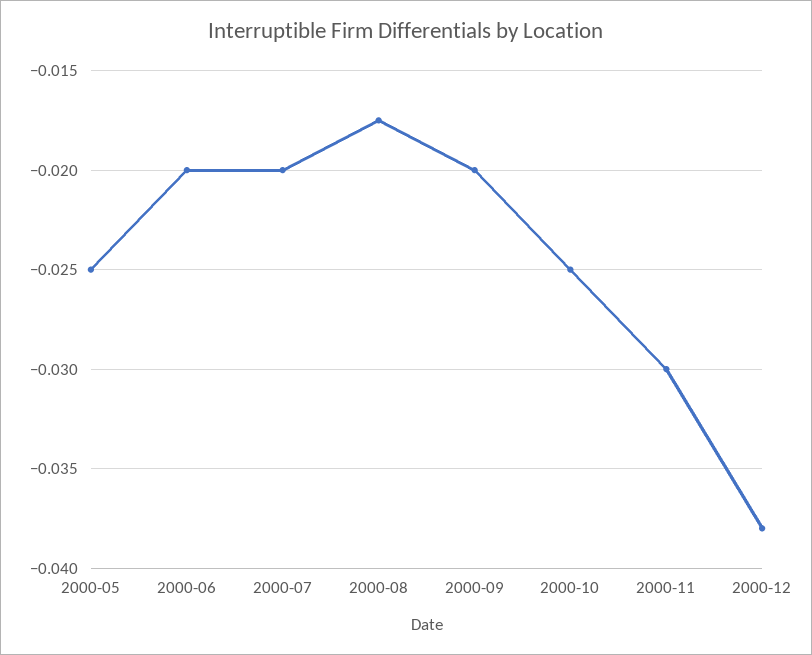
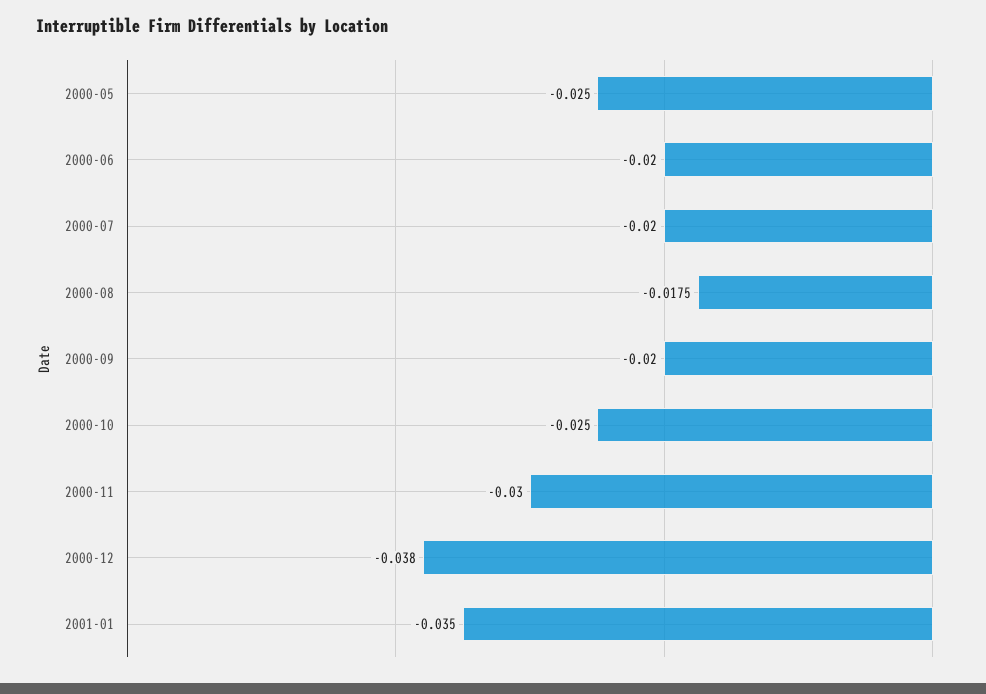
2001-01: none -> -0.035

